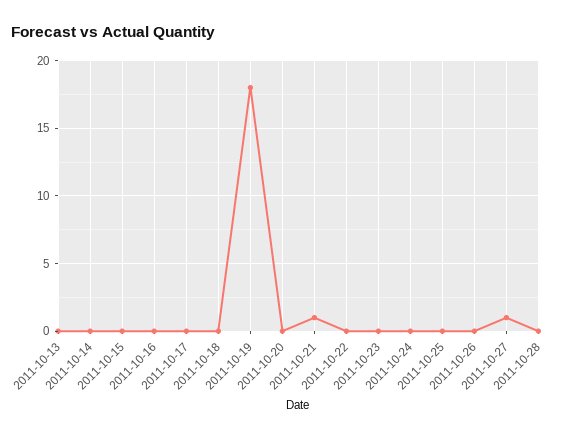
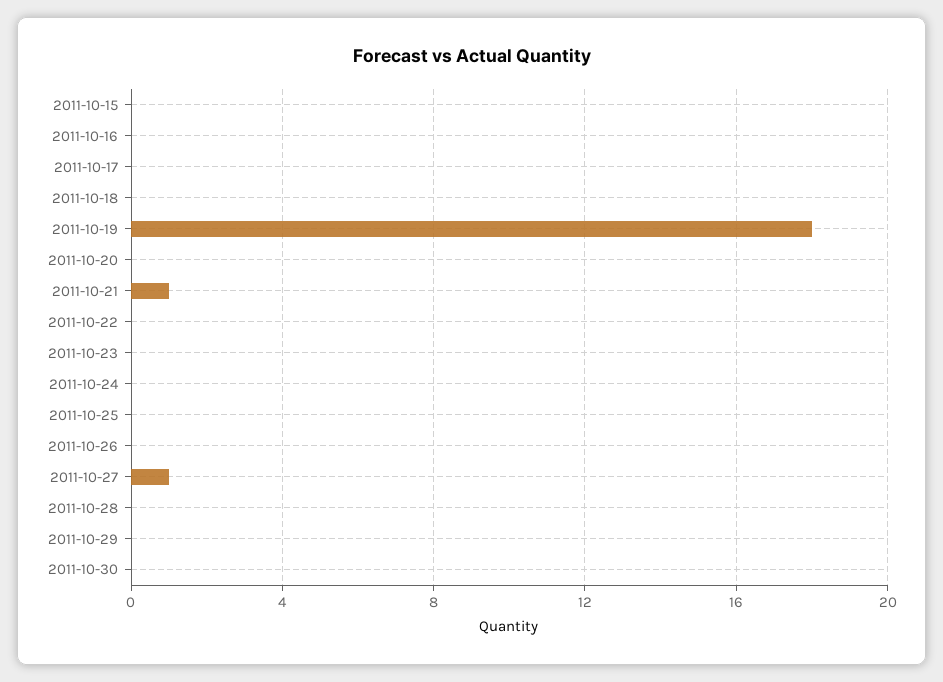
2011-10-13: 0 -> none
2011-10-14: 0 -> none
2011-10-29: none -> 0
2011-10-30: none -> 0

